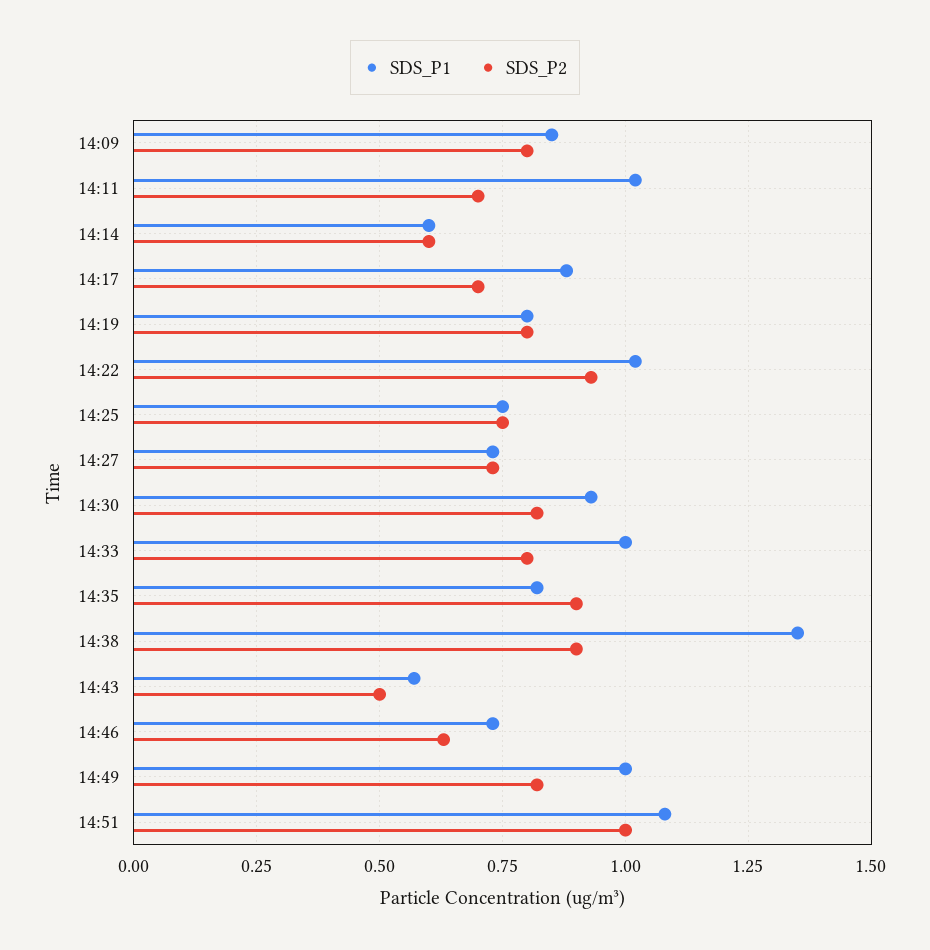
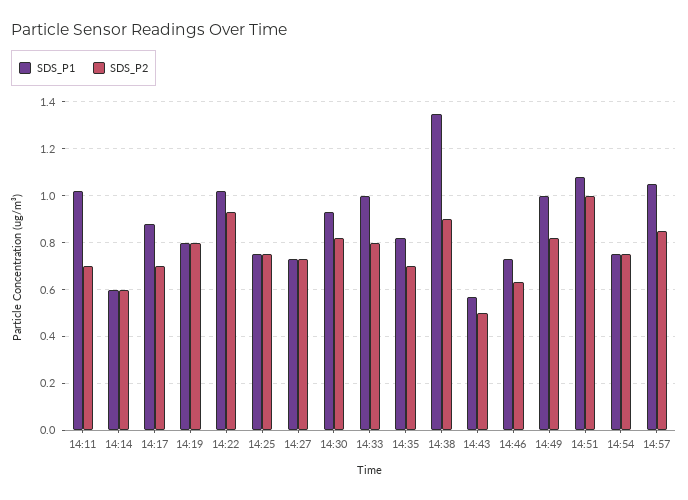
SDS_P1, 14:09: 0.85 -> none
SDS_P2, 14:09: 0.8 -> none
SDS_P2, 14:35: 0.9 -> 0.7
SDS_P1, 14:54: none -> 0.75
SDS_P2, 14:54: none -> 0.75
SDS_P1, 14:57: none -> 1.05
SDS_P2, 14:57: none -> 0.85

